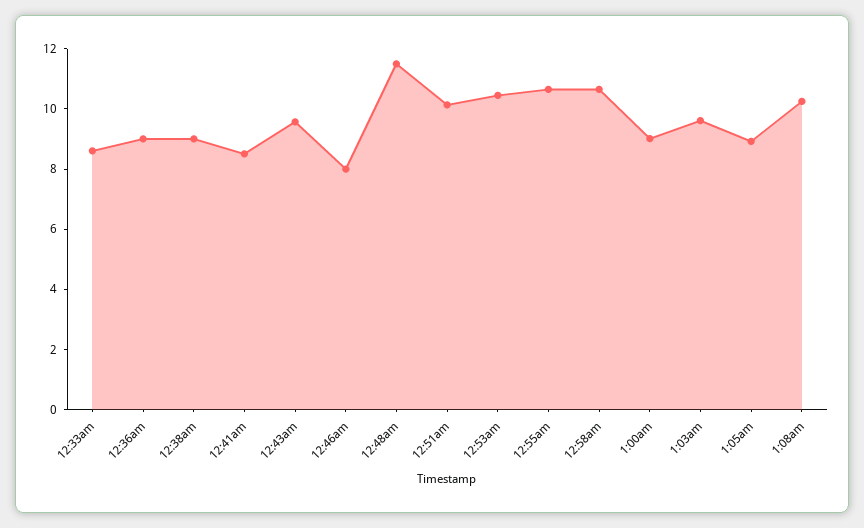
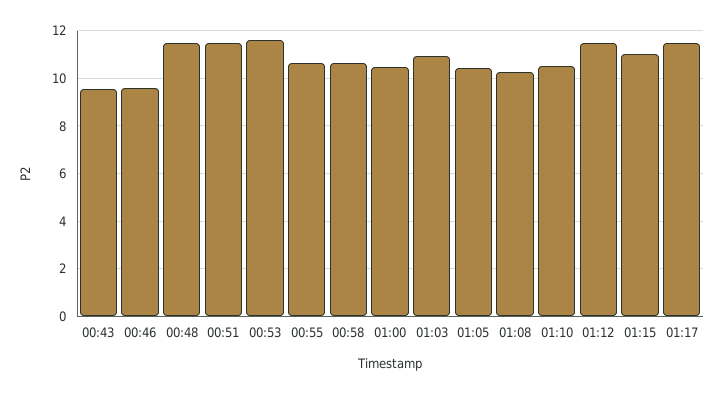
12:33am: 8.5 -> none
12:36am: 9 -> none
12:38am: 9 -> none
12:41am: 8.5 -> none
12:46am: 8 -> 9.5
12:51am: 10 -> 11.5
12:53am: 10.5 -> 11.5
1:00am: 9 -> 10.5
1:03am: 9.5 -> 11
1:05am: 9 -> 10.5
01:10: none -> 10.5
01:12: none -> 11.5
01:15: none -> 11
01:17: none -> 11.5

